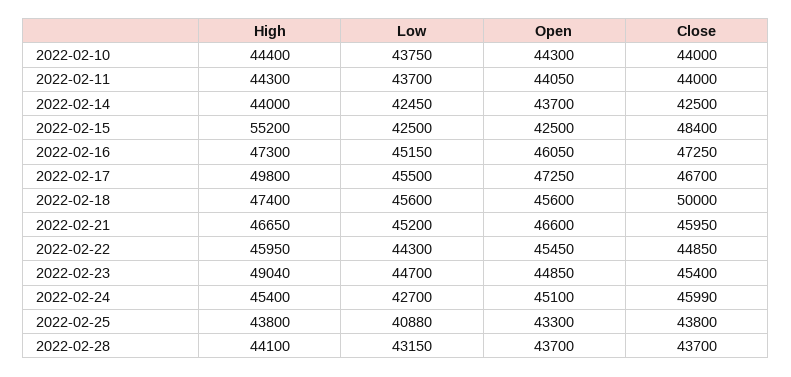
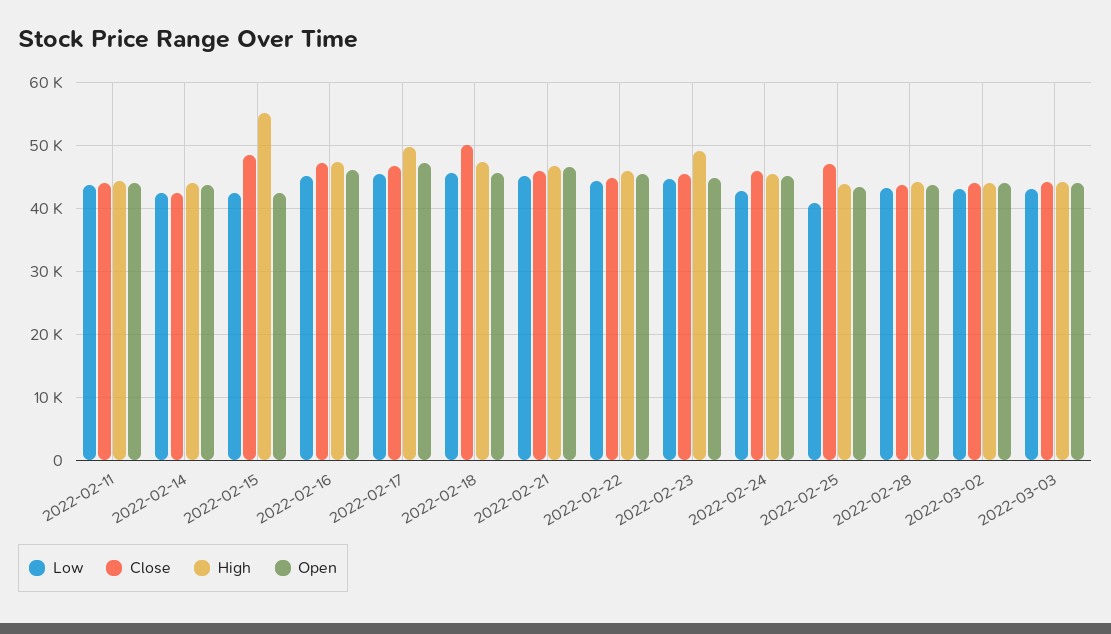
High, 2022-02-10: 44400 -> none
Low, 2022-02-10: 43750 -> none
Open, 2022-02-10: 44300 -> none
Close, 2022-02-10: 44000 -> none
Close, 2022-02-25: 43800 -> 47000
Low, 2022-03-02: none -> 43000
Close, 2022-03-02: none -> 44000
High, 2022-03-02: none -> 44000
Open, 2022-03-02: none -> 44000
Low, 2022-03-03: none -> 43000
Close, 2022-03-03: none -> 44000
High, 2022-03-03: none -> 44000
Open, 2022-03-03: none -> 44000

